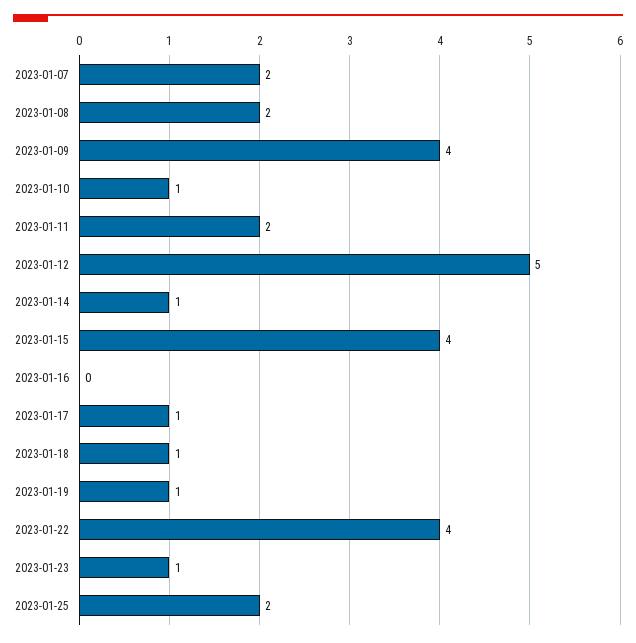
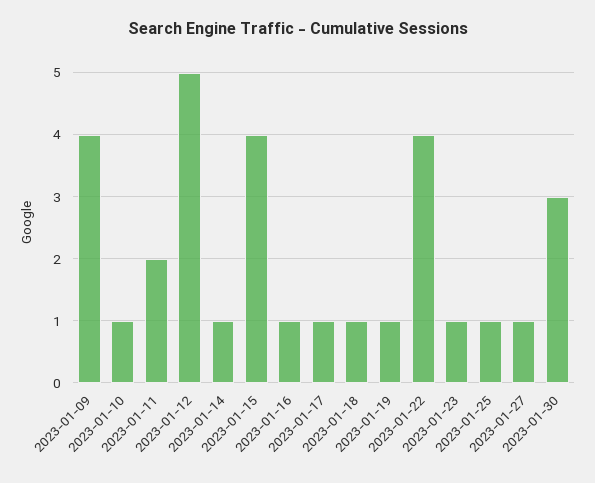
2023-01-07: 2 -> none
2023-01-08: 2 -> none
2023-01-16: 0 -> 1
2023-01-25: 2 -> 1
2023-01-27: none -> 1
2023-01-30: none -> 3

